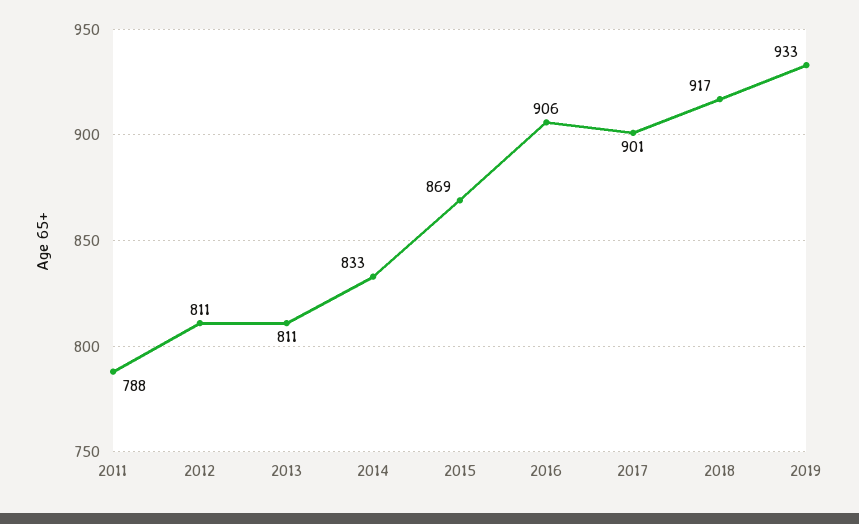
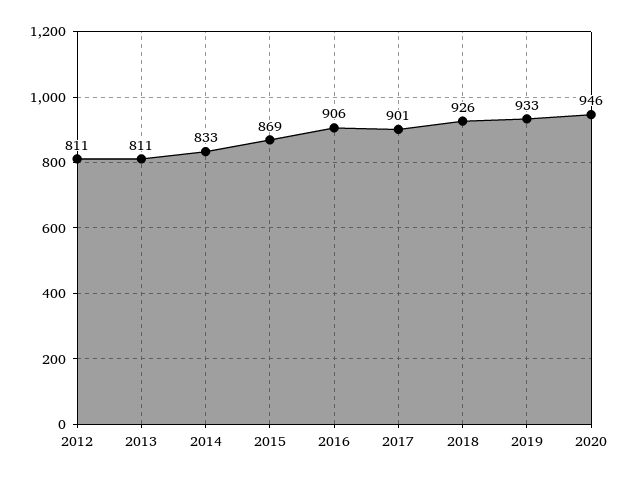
2011: 788 -> none
2018: 917 -> 926
2020: none -> 946

